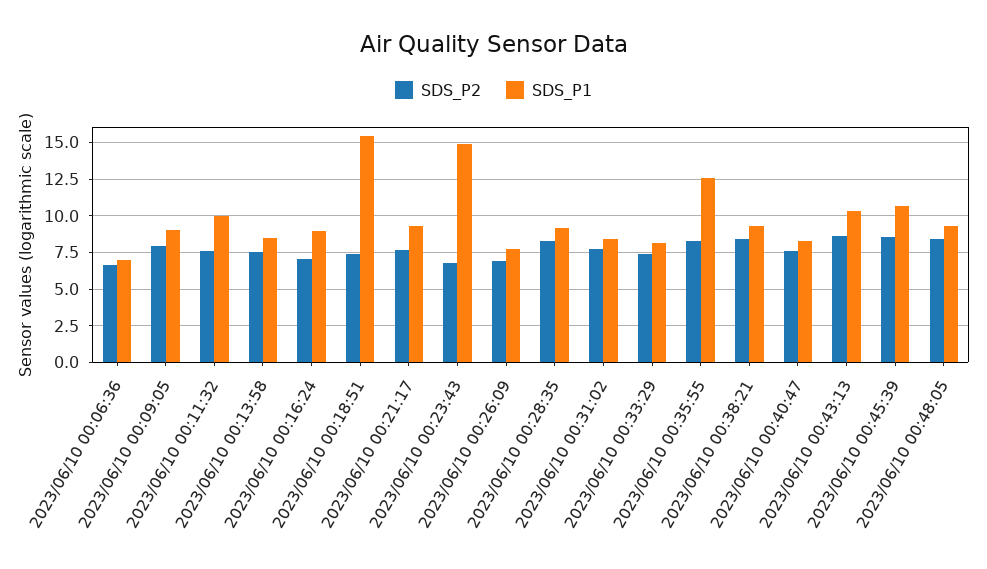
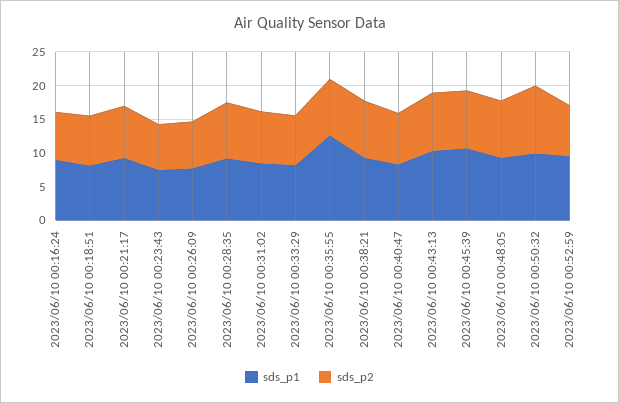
SDS_P2, 2023/06/10 00:06:36: 6.5 -> none
SDS_P1, 2023/06/10 00:06:36: 7 -> none
SDS_P2, 2023/06/10 00:09:05: 8 -> none
SDS_P1, 2023/06/10 00:09:05: 9 -> none
SDS_P2, 2023/06/10 00:11:32: 7.5 -> none
SDS_P1, 2023/06/10 00:11:32: 10 -> none
SDS_P2, 2023/06/10 00:13:58: 7.5 -> none
SDS_P1, 2023/06/10 00:13:58: 8.5 -> none
SDS_P1, 2023/06/10 00:18:51: 15.5 -> 7.5
SDS_P1, 2023/06/10 00:23:43: 15 -> 7.5
SDS_P1, 2023/06/10 00:50:32: none -> 10
SDS_P2, 2023/06/10 00:50:32: none -> 10
SDS_P1, 2023/06/10 00:52:59: none -> 10
SDS_P2, 2023/06/10 00:52:59: none -> 7.5

